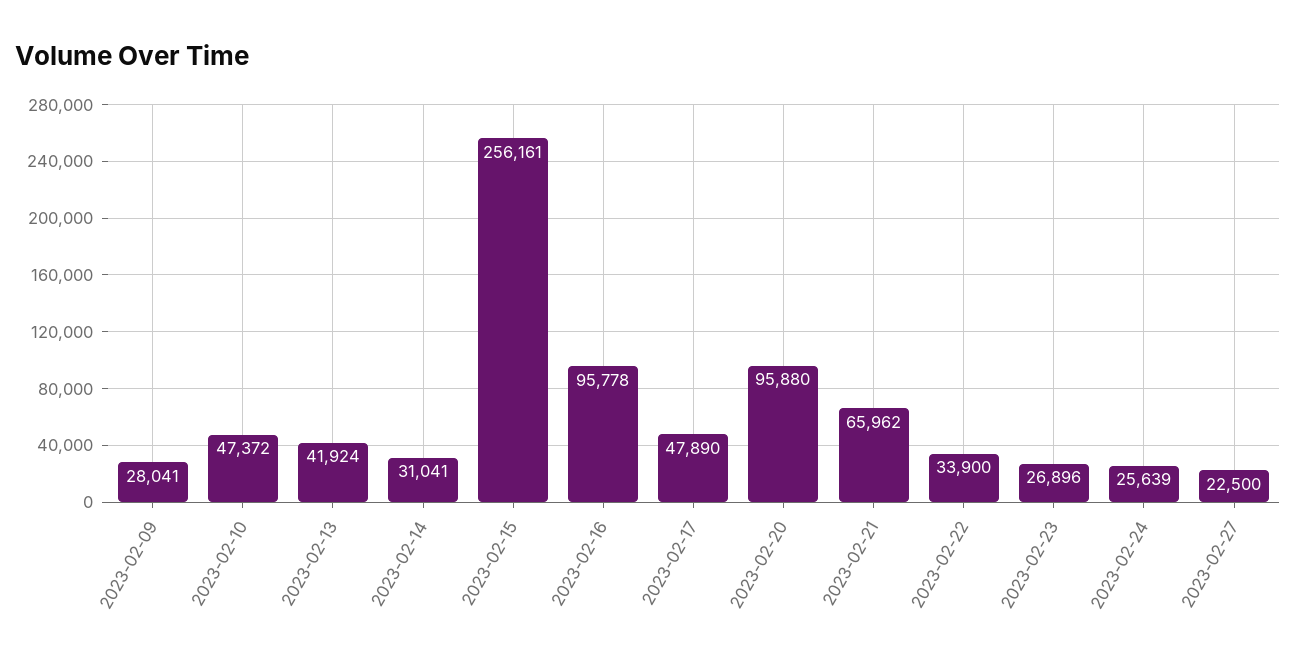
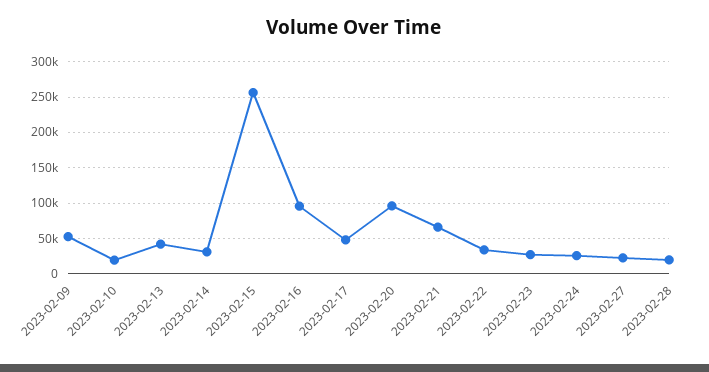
2023-02-09: 28041 -> 50000
2023-02-10: 47372 -> 20000
2023-02-28: none -> 20000

